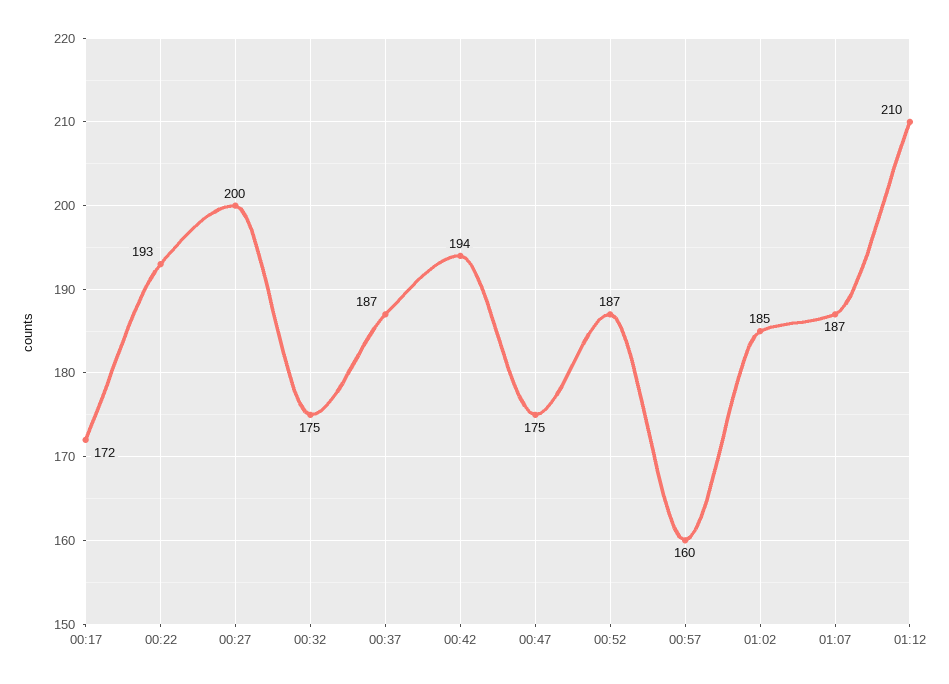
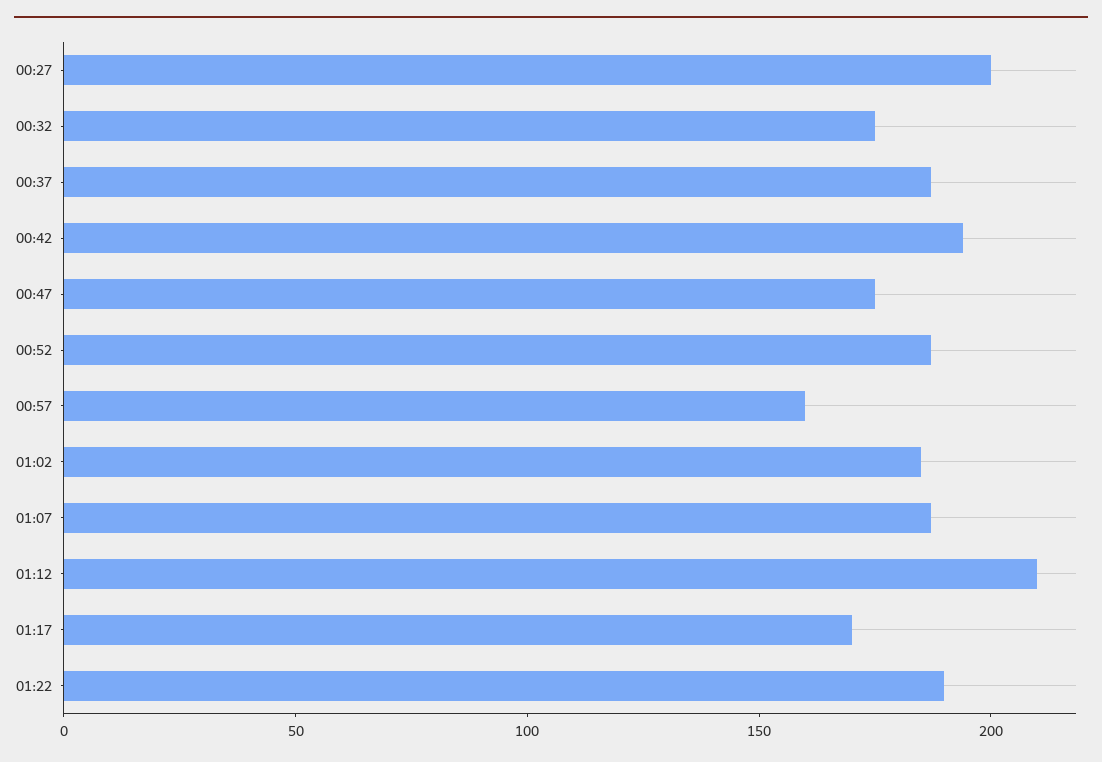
00:17: 172 -> none
00:22: 193 -> none
01:17: none -> 170
01:22: none -> 190

